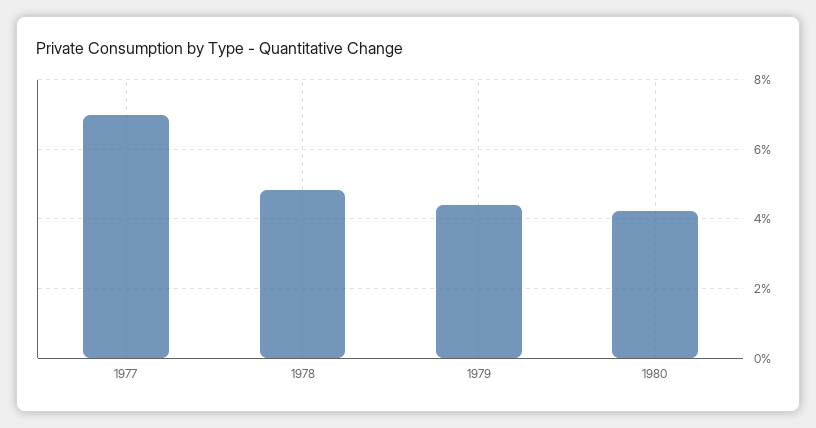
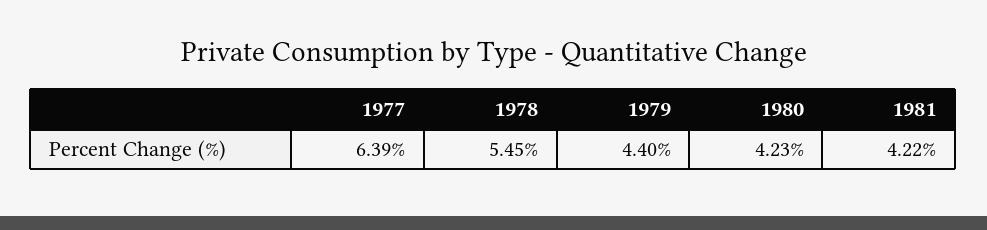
1977: 7 -> 6.39
1978: 4.8 -> 5.45
1981: none -> 4.22

